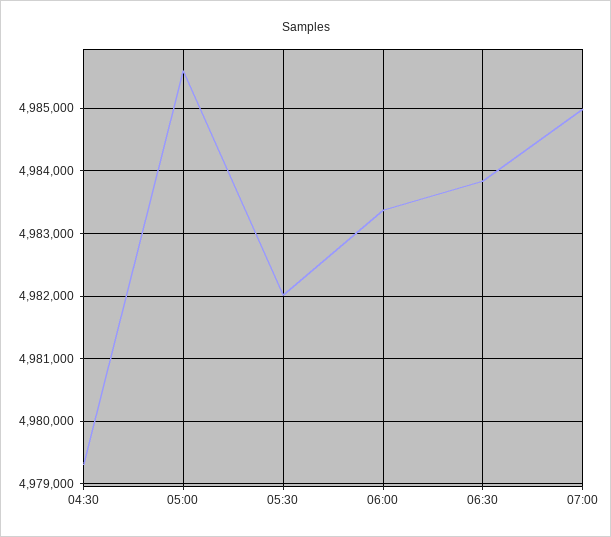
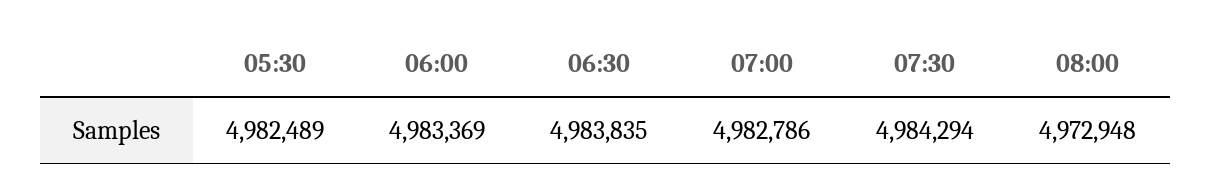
04:30: 4979300 -> none
05:00: 4985600 -> none
05:30: 4982000 -> 4982489
07:00: 4985000 -> 4982786
07:30: none -> 4984294
08:00: none -> 4972948

